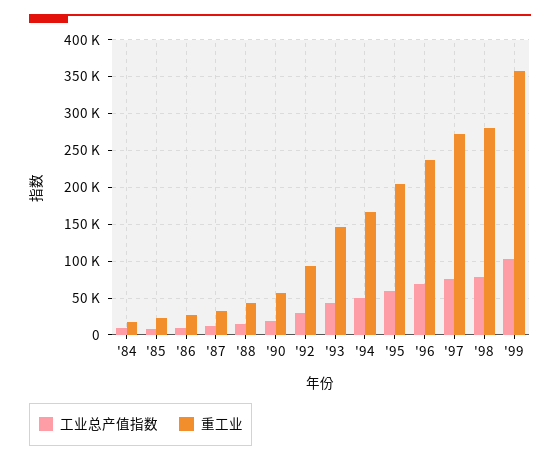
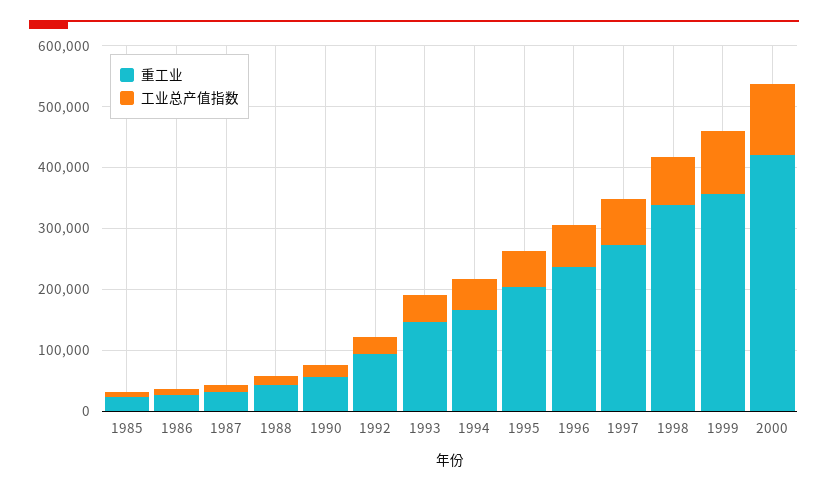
工业总产值指数, '84: 10000 -> none
重工业, '84: 20000 -> none
重工业, '98: 280000 -> 340000
重工业, 2000: none -> 420000
工业总产值指数, 2000: none -> 120000

